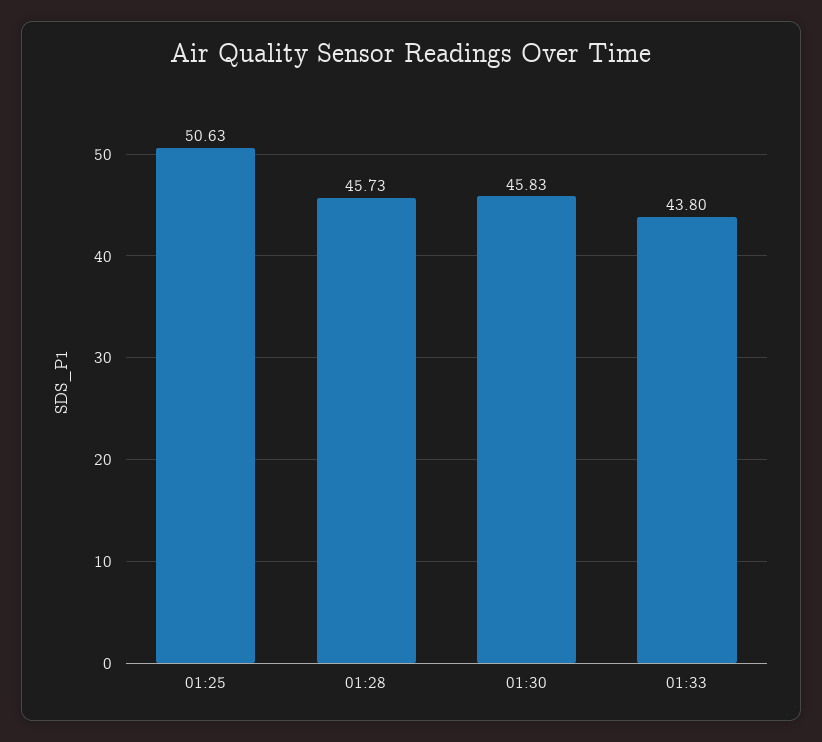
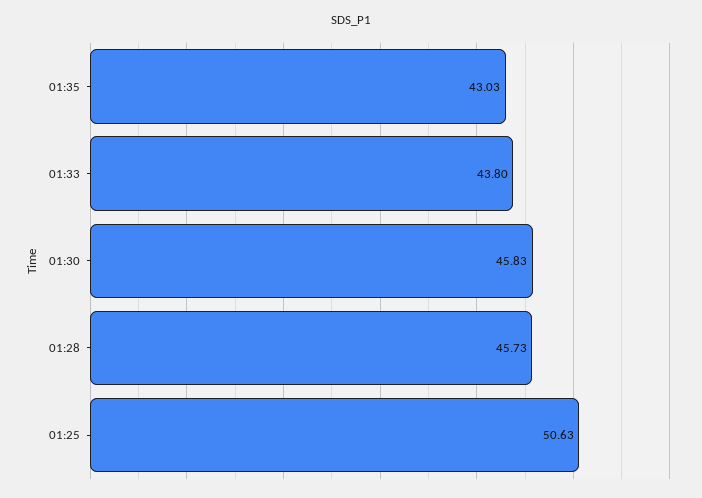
01:35: none -> 43.03

